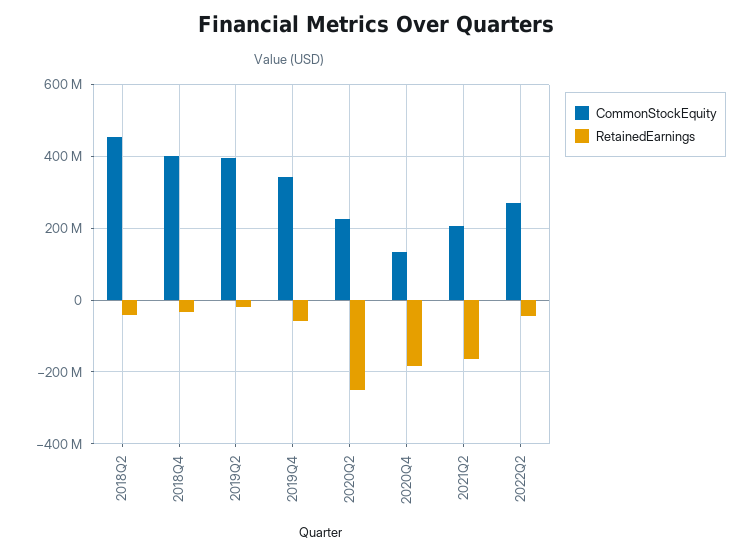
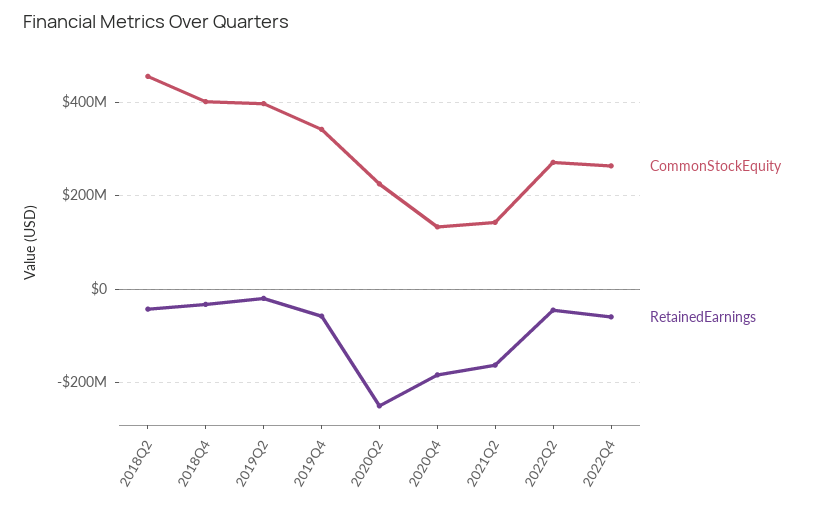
CommonStockEquity, 2021Q2: 200000000 -> 140000000
CommonStockEquity, 2022Q4: none -> 260000000
RetainedEarnings, 2022Q4: none -> -60000000

